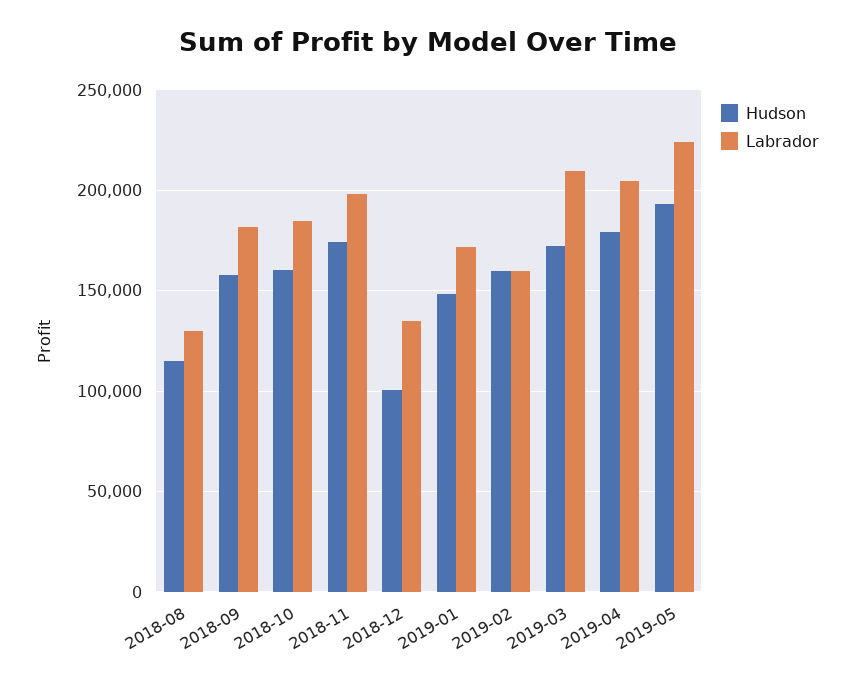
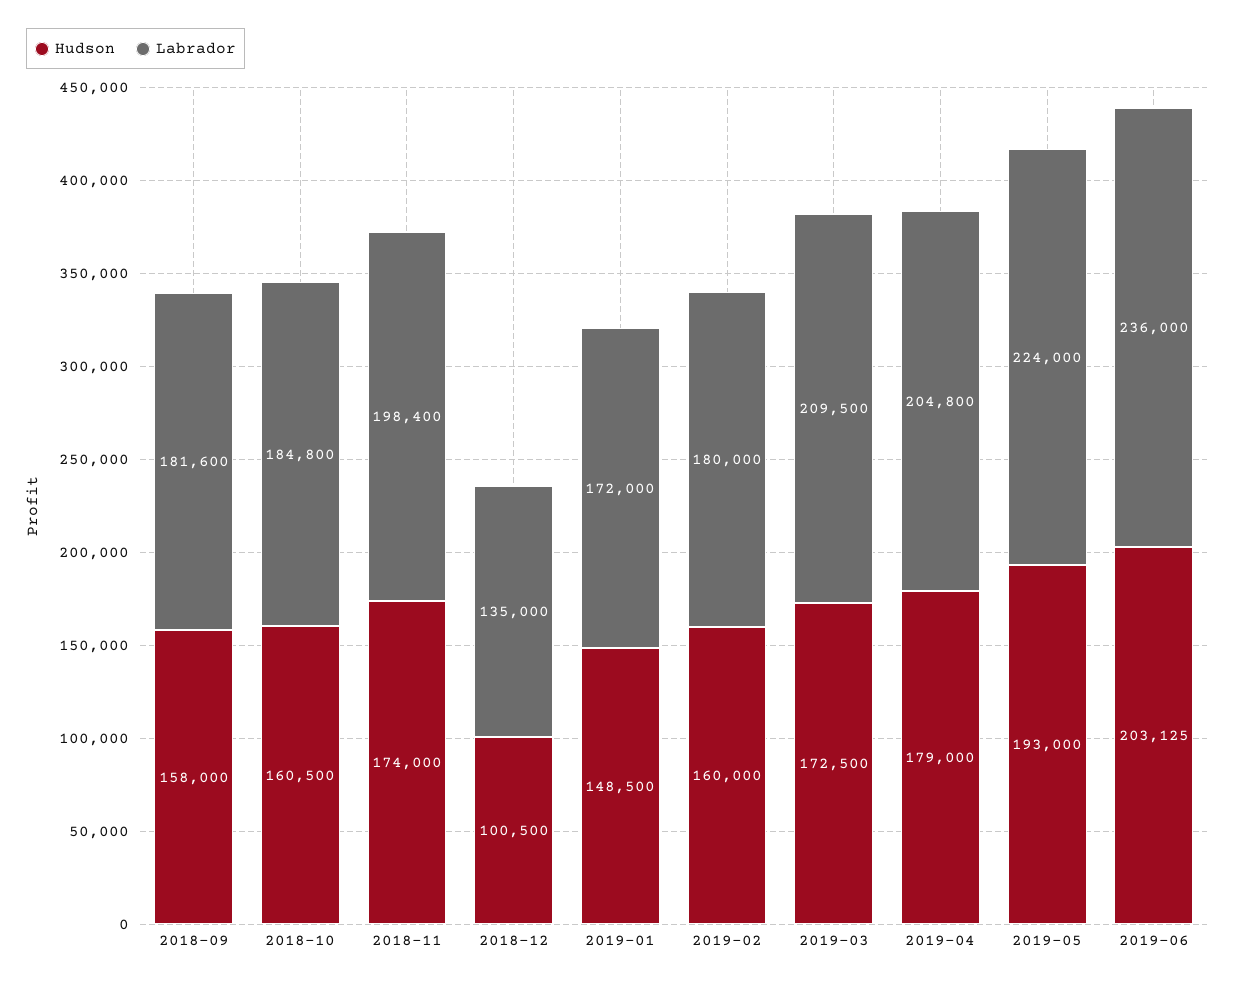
Hudson, 2018-08: 115000 -> none
Labrador, 2018-08: 130000 -> none
Labrador, 2019-02: 160000 -> 180000
Hudson, 2019-06: none -> 203125
Labrador, 2019-06: none -> 236000

